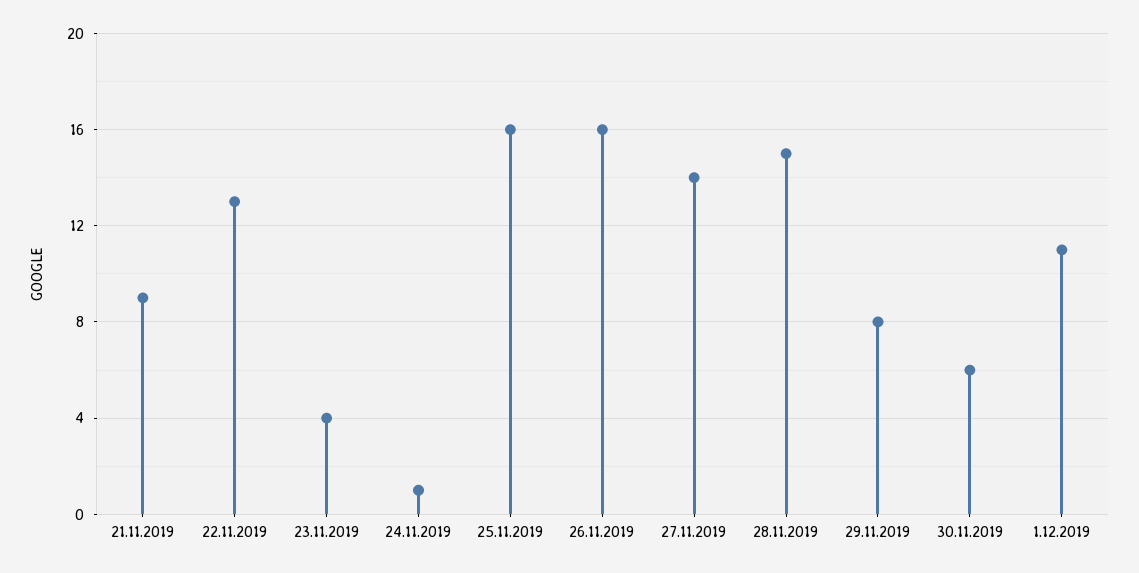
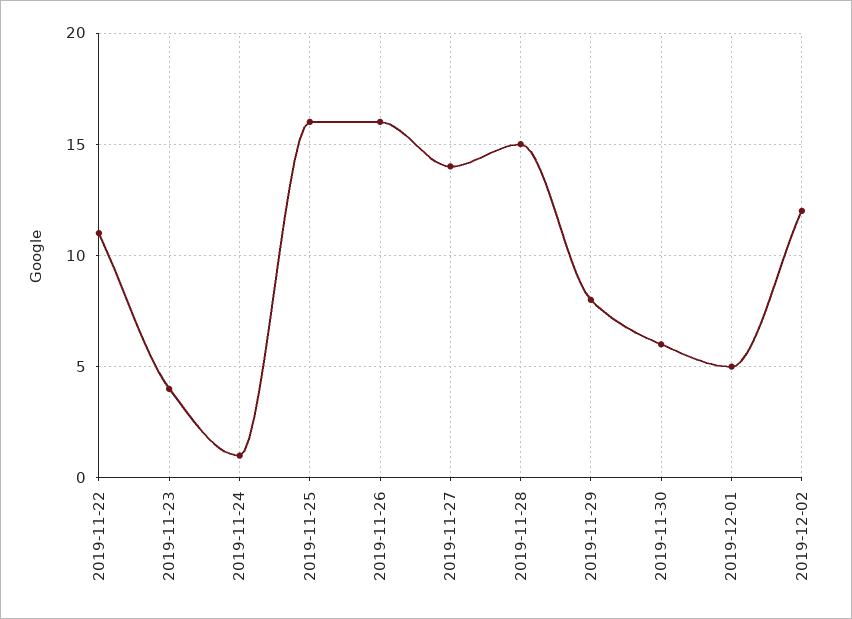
21.11.2019: 9 -> none
22.11.2019: 13 -> 11
1.12.2019: 11 -> 5
2019-12-02: none -> 12

